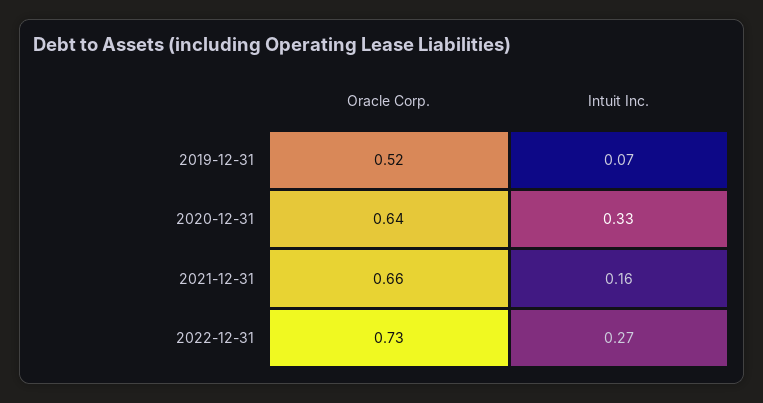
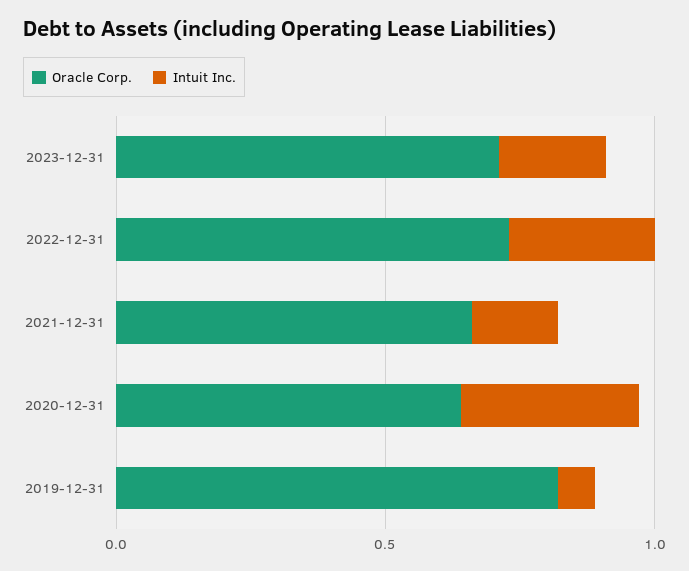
Oracle Corp., 2019-12-31: 0.52 -> 0.8
Oracle Corp., 2023-12-31: none -> 0.7
Intuit Inc., 2023-12-31: none -> 0.2

